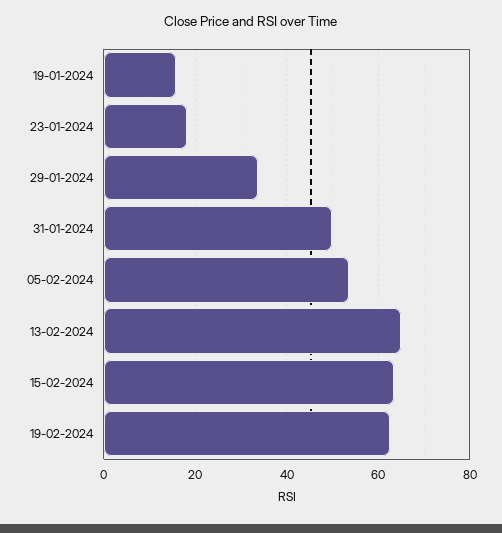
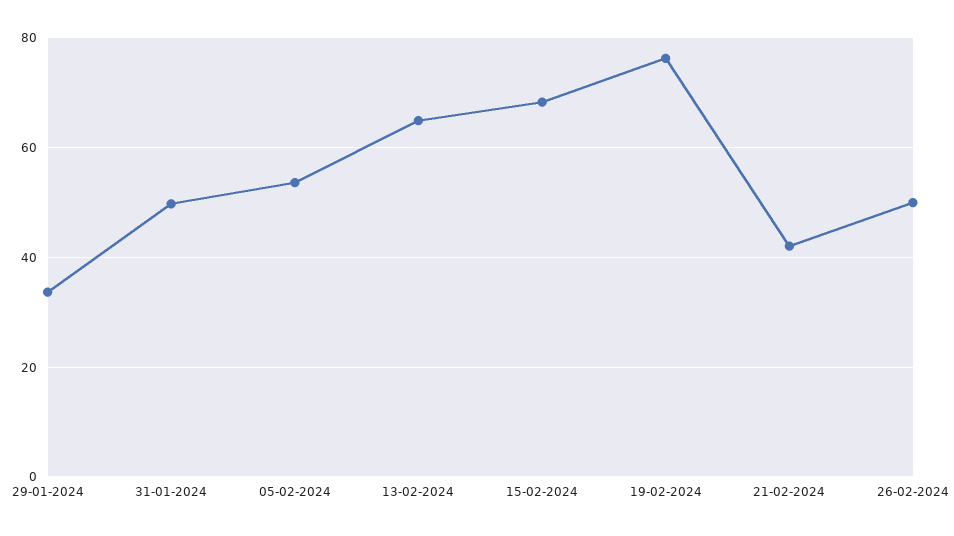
19-01-2024: 16 -> none
23-01-2024: 18 -> none
15-02-2024: 64 -> 68
19-02-2024: 62 -> 76
21-02-2024: none -> 42
26-02-2024: none -> 50

